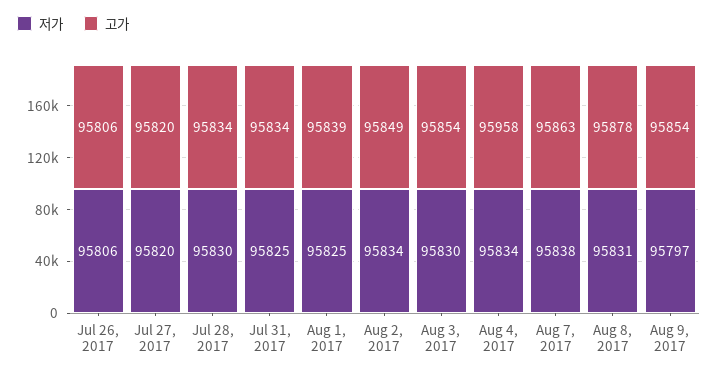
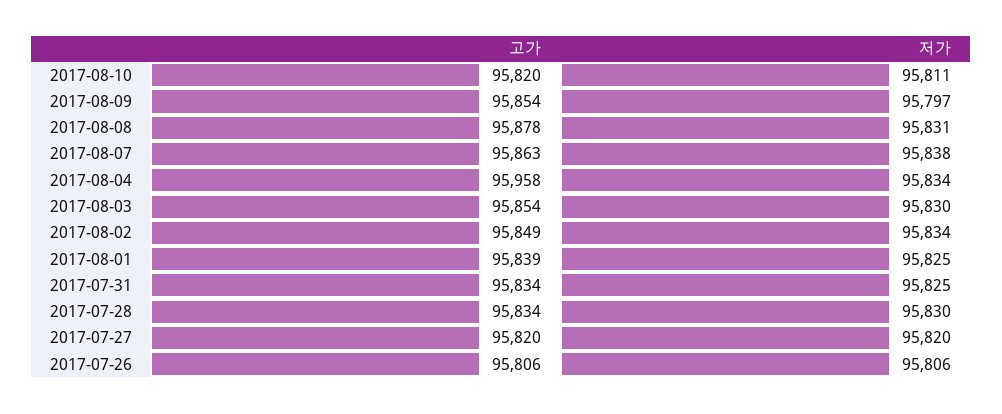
고가, 2017-08-10: none -> 95820
저가, 2017-08-10: none -> 95811

